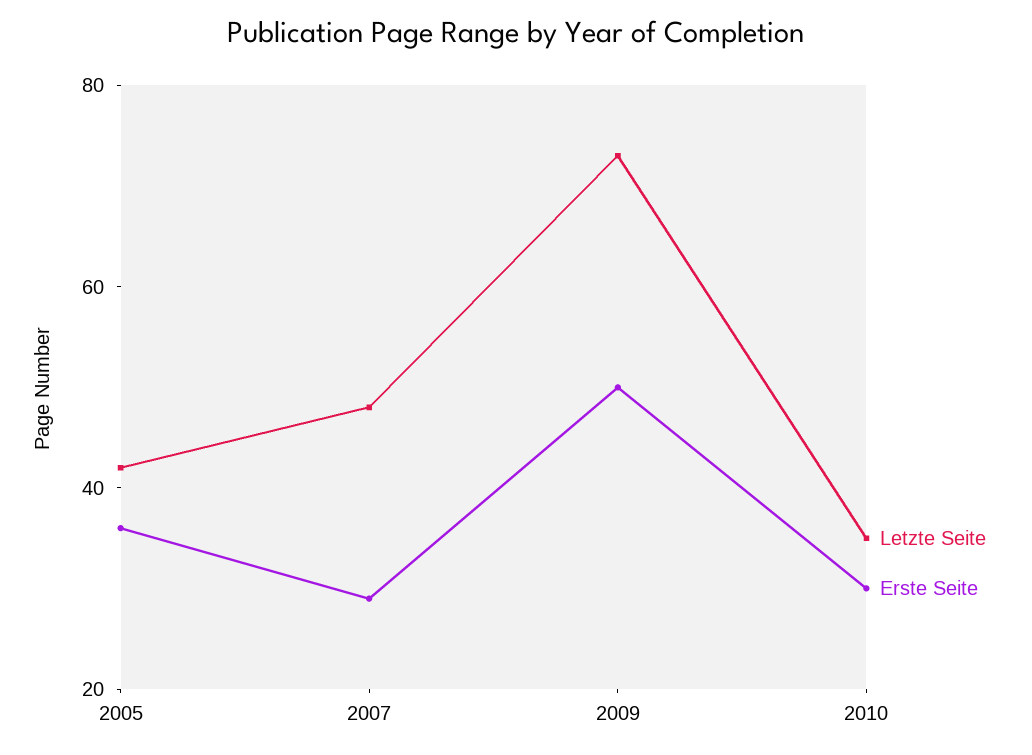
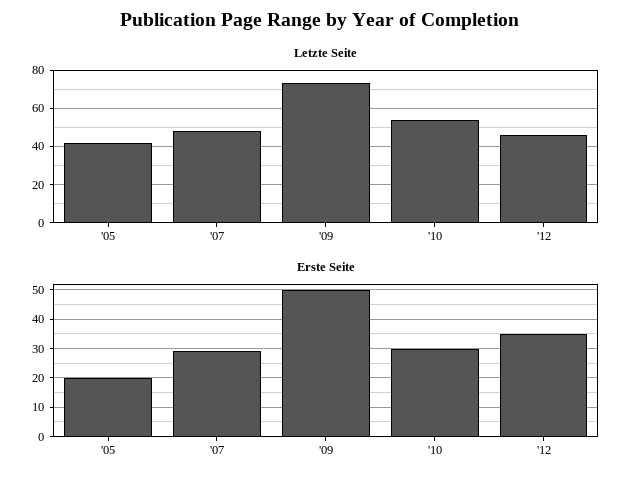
Erste Seite, 2005: 35 -> 20
Letzte Seite, 2010: 35 -> 55
Letzte Seite, '12: none -> 45
Erste Seite, '12: none -> 35

